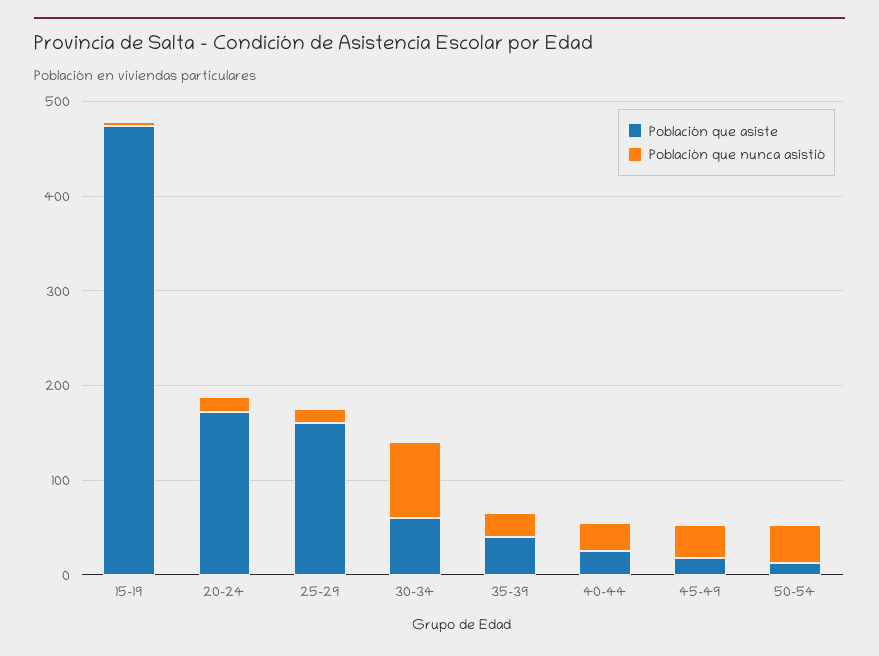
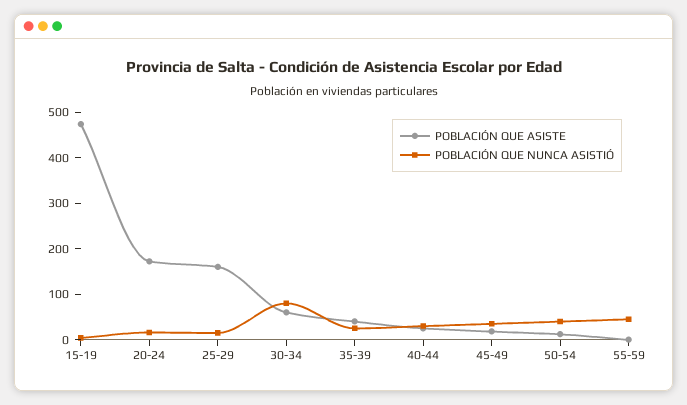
Población que asiste, 55-59: none -> 0
Población que nunca asistió, 55-59: none -> 40

